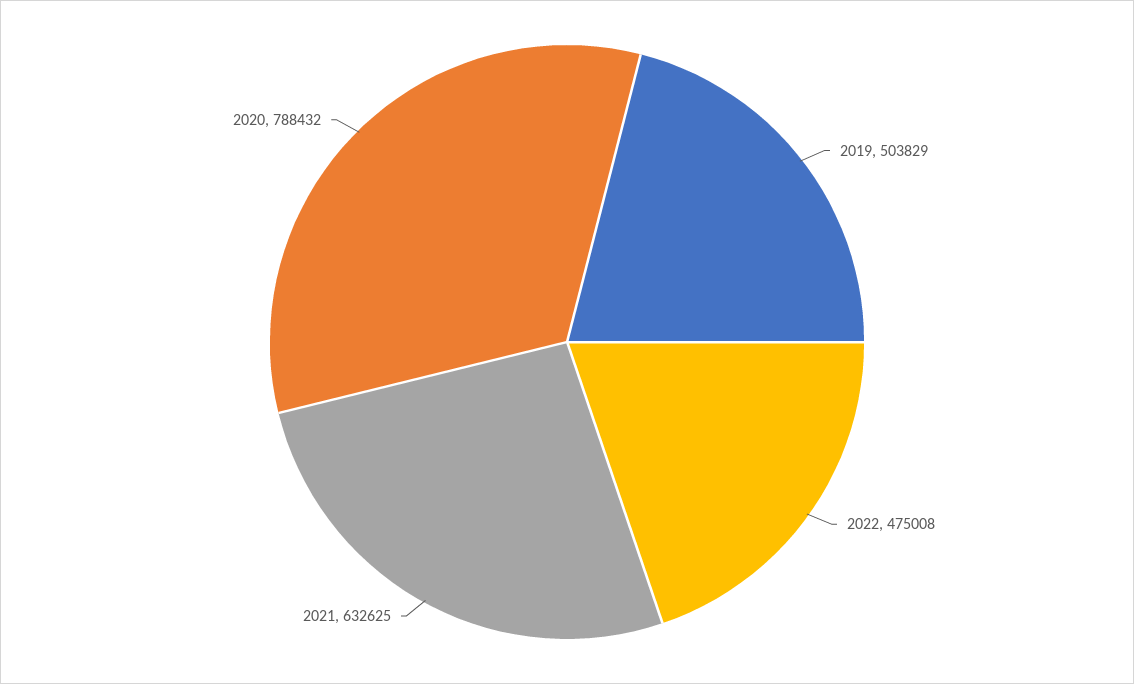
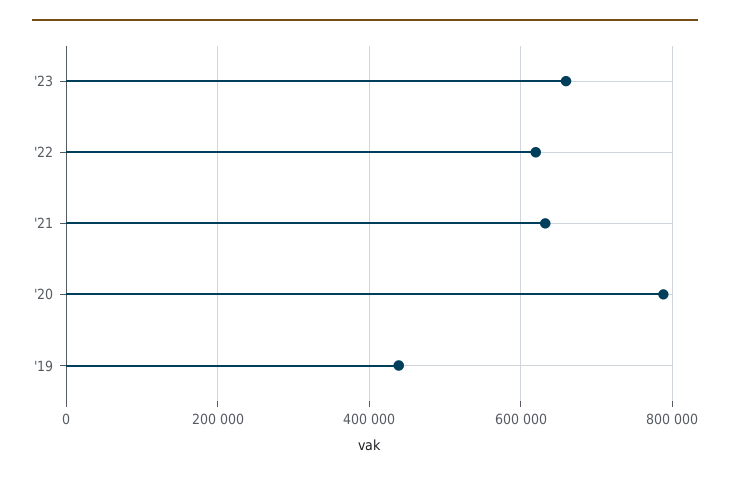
2019: 503829 -> 440000
2022: 475008 -> 620000
'23: none -> 660000

